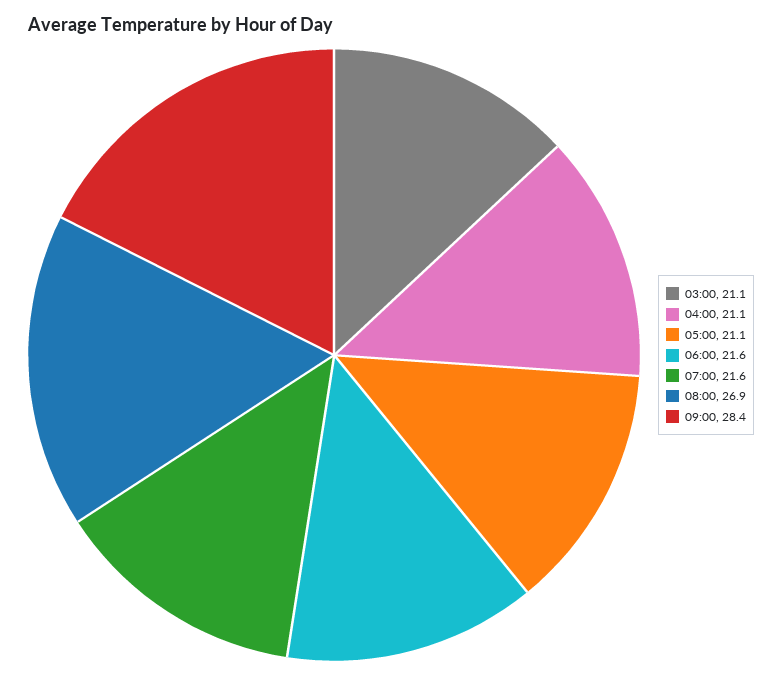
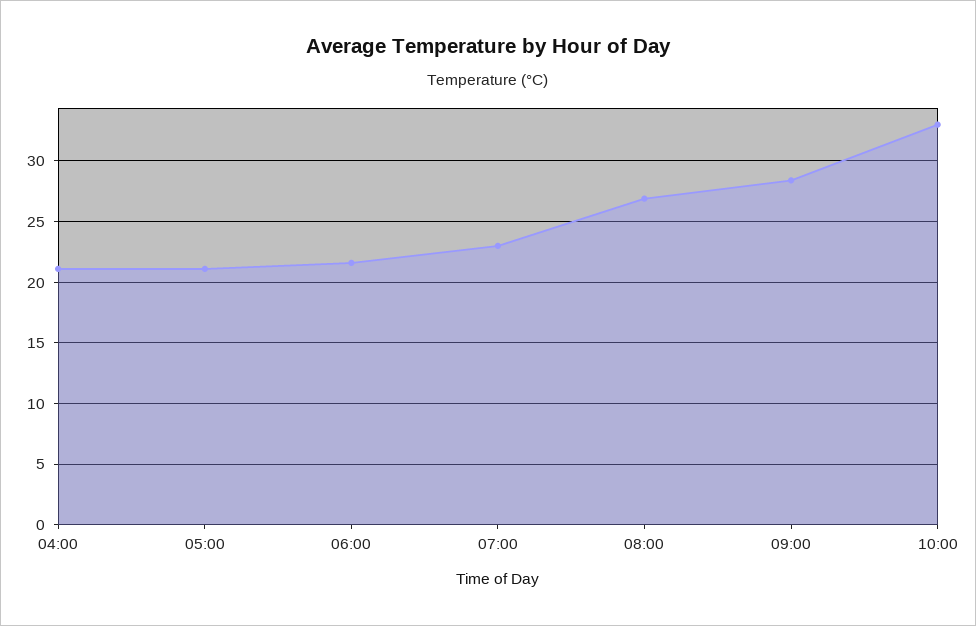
03:00: 21.1 -> none
07:00: 21.6 -> 23
10:00: none -> 33

